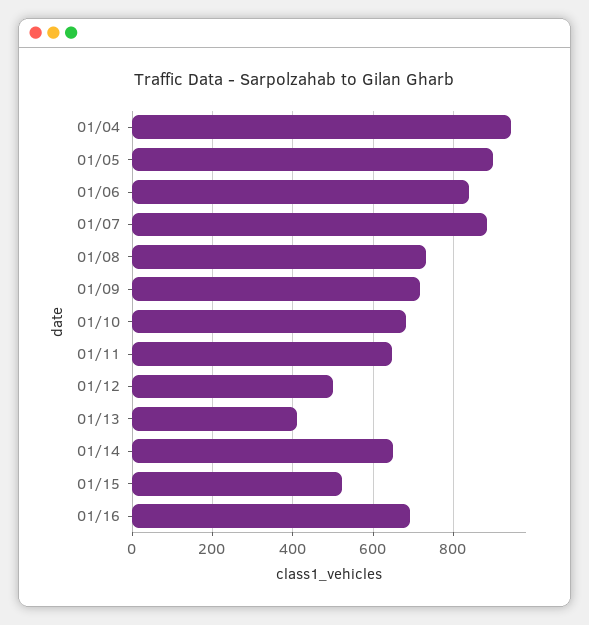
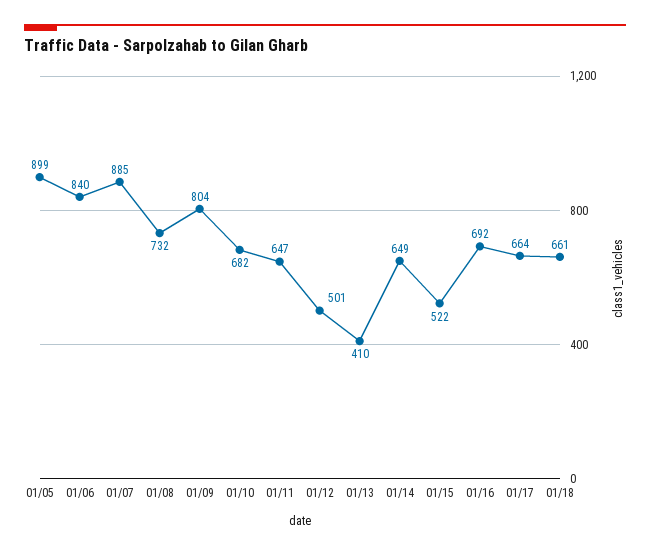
01/04: 940 -> none
01/09: 720 -> 804
01/17: none -> 664
01/18: none -> 661

